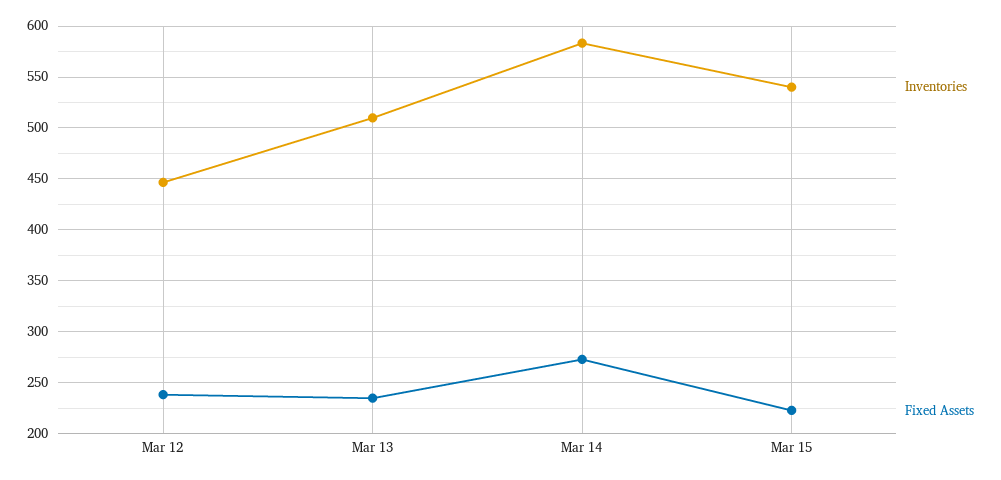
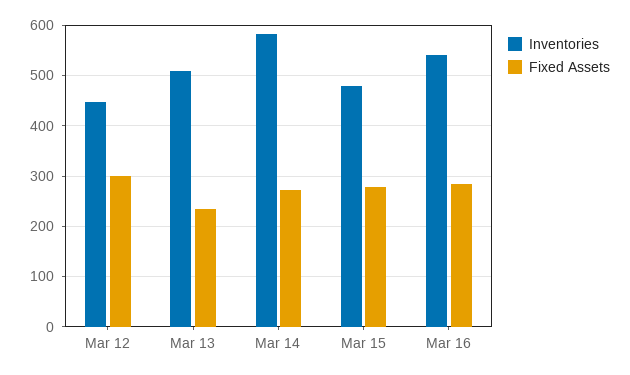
Fixed Assets, Mar 12: 240 -> 300
Inventories, Mar 15: 540 -> 480
Fixed Assets, Mar 15: 220 -> 280
Inventories, Mar 16: none -> 540
Fixed Assets, Mar 16: none -> 280

